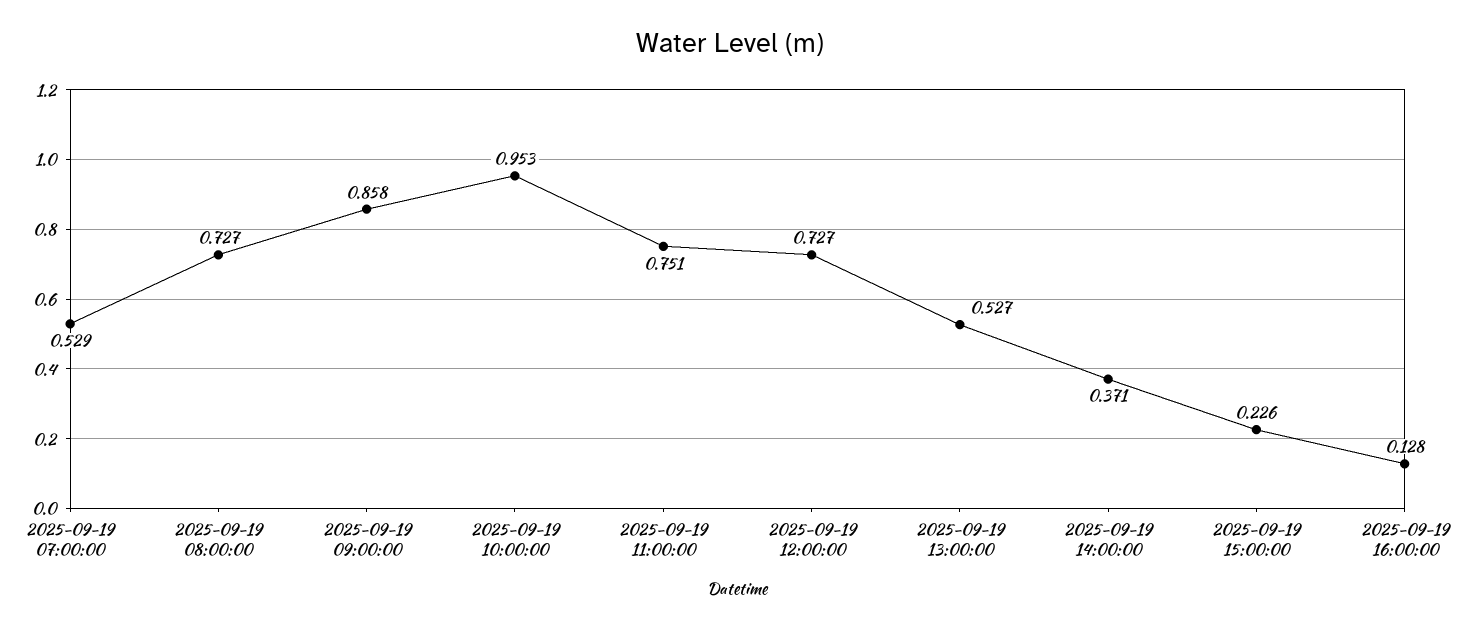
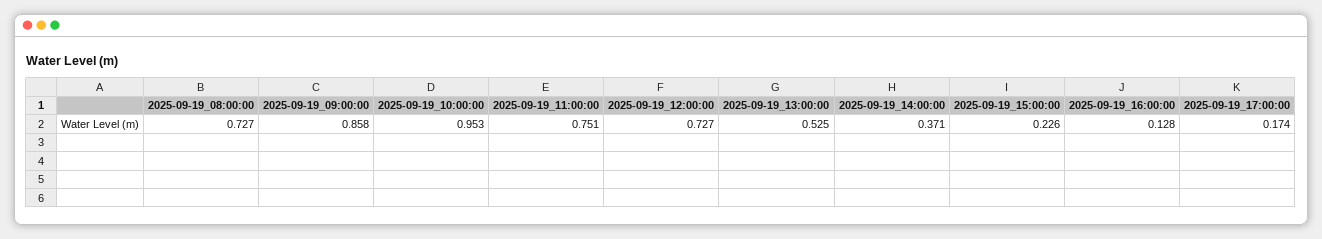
2025-09-19 07:00:00: 0.529 -> none
2025-09-19 13:00:00: 0.527 -> 0.525
2025-09-19_17:00:00: none -> 0.174

